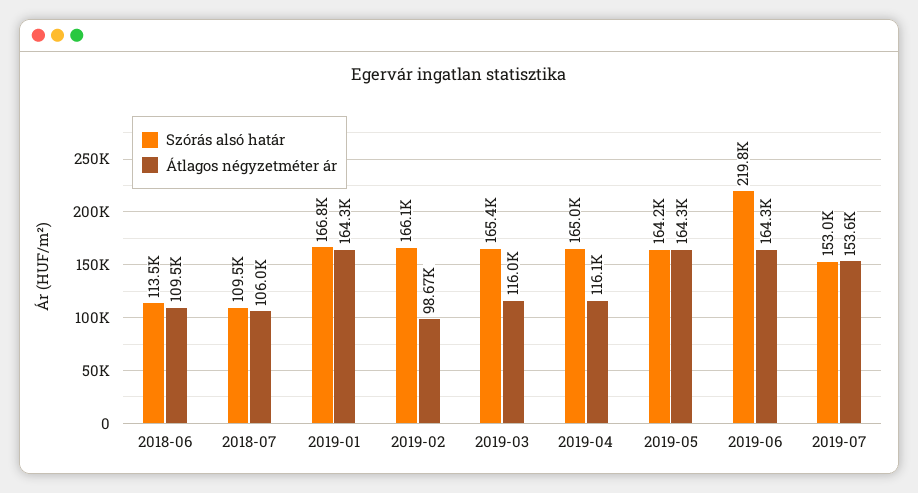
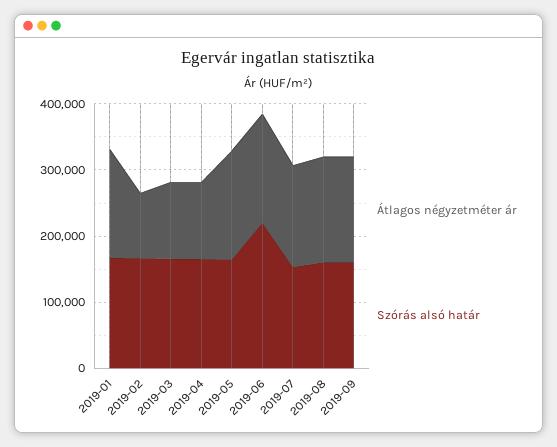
Szórás alsó határ, 2018-06: 113500 -> none
Átlagos négyzetméter ár, 2018-06: 109500 -> none
Szórás alsó határ, 2018-07: 109500 -> none
Átlagos négyzetméter ár, 2018-07: 106000 -> none
Átlagos négyzetméter ár, 2019-08: none -> 160000
Szórás alsó határ, 2019-08: none -> 160000
Átlagos négyzetméter ár, 2019-09: none -> 160000
Szórás alsó határ, 2019-09: none -> 160000

